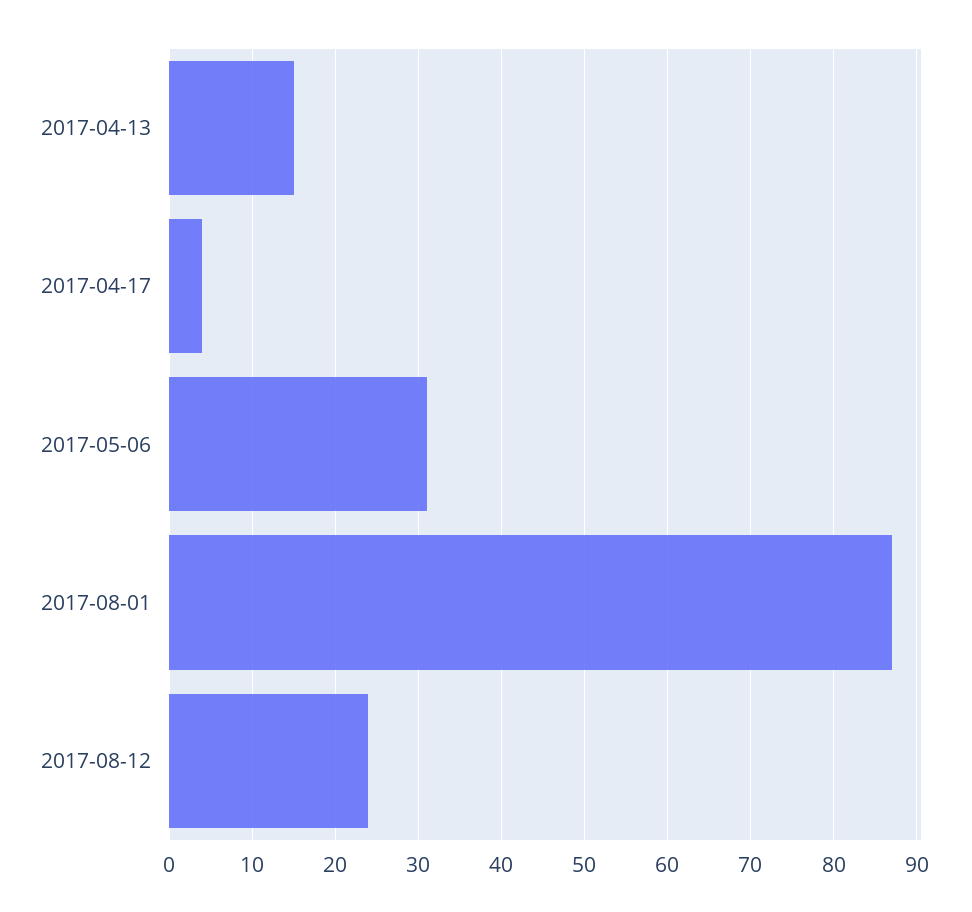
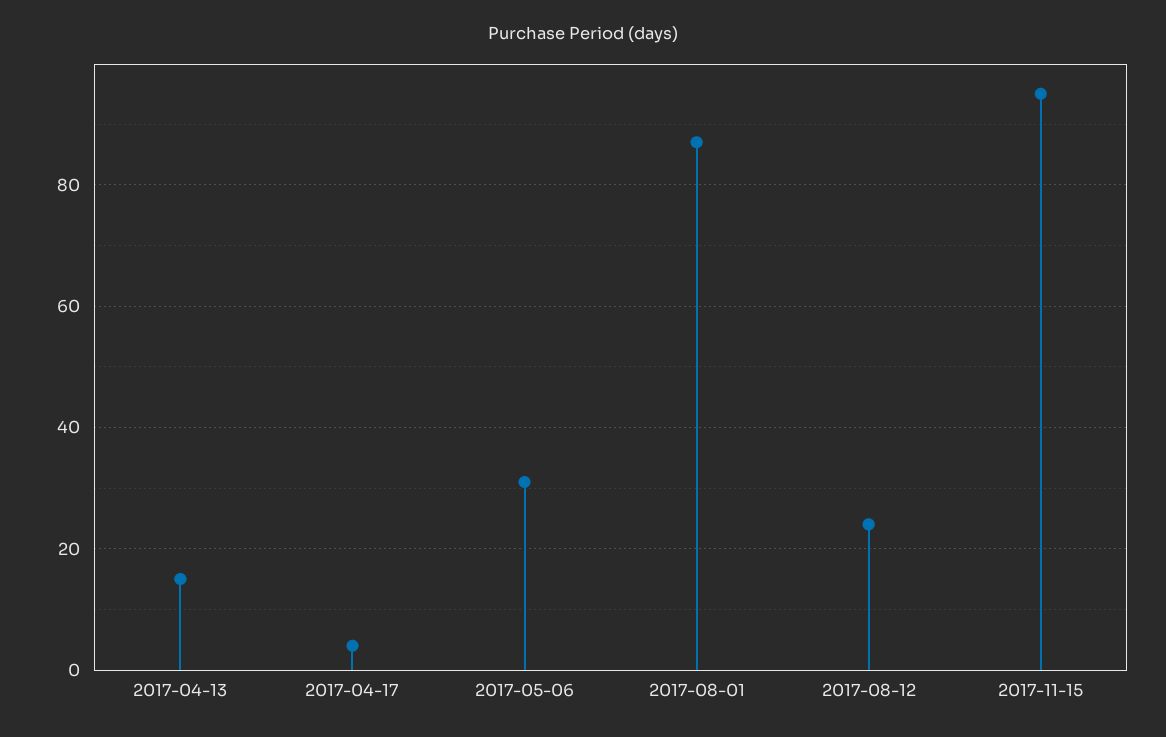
2017-11-15: none -> 95

